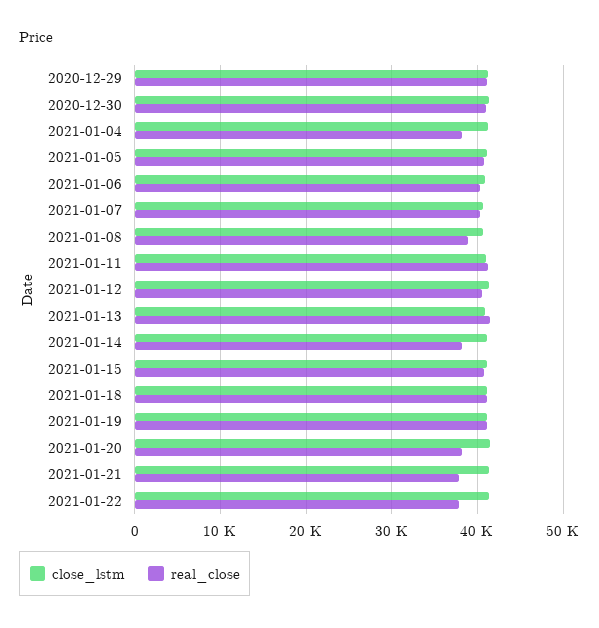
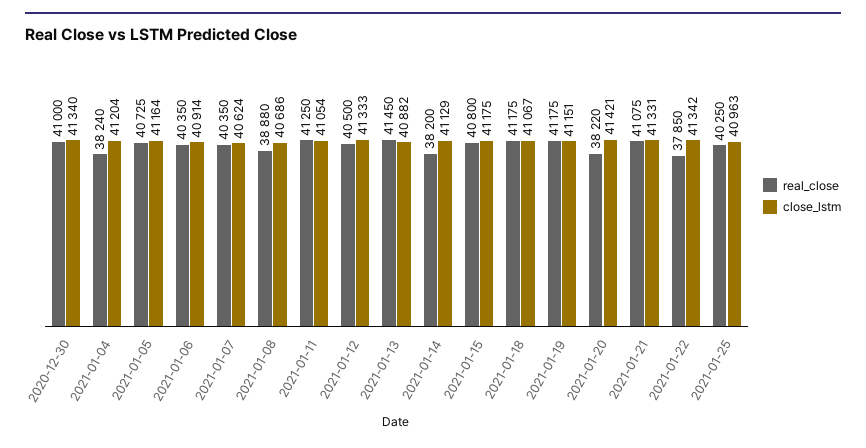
close_lstm, 2020-12-29: 41000 -> none
real_close, 2020-12-29: 41000 -> none
real_close, 2021-01-21: 38000 -> 41075
real_close, 2021-01-25: none -> 40250
close_lstm, 2021-01-25: none -> 40963

